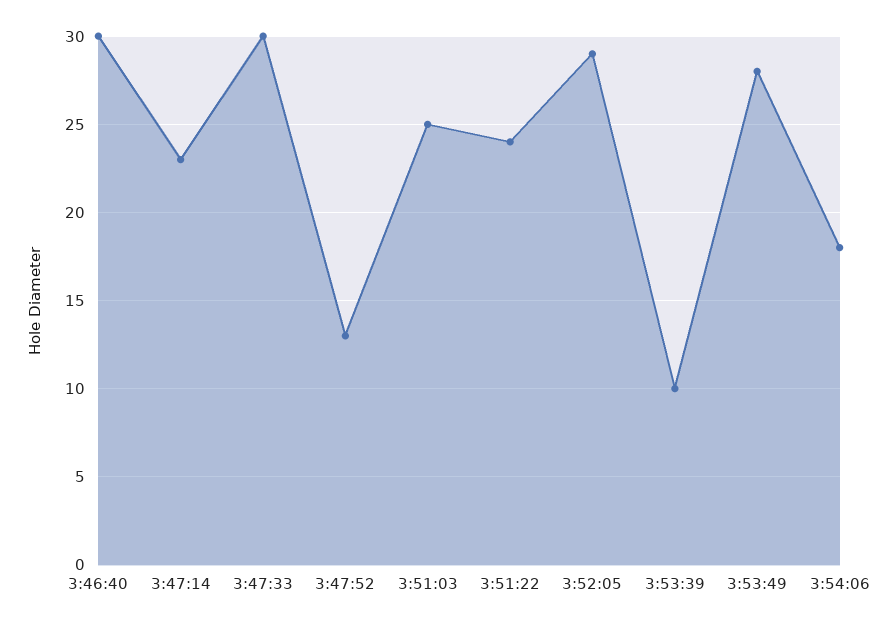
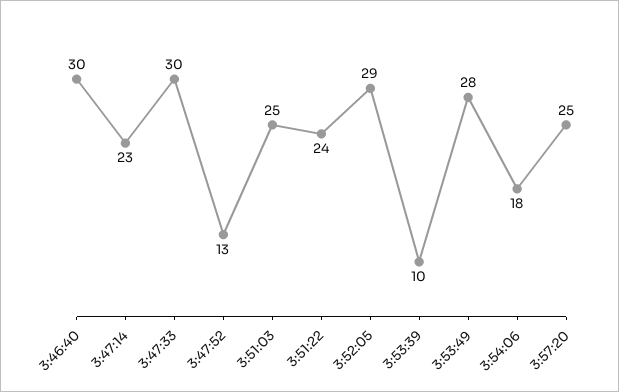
3:57:20: none -> 25

